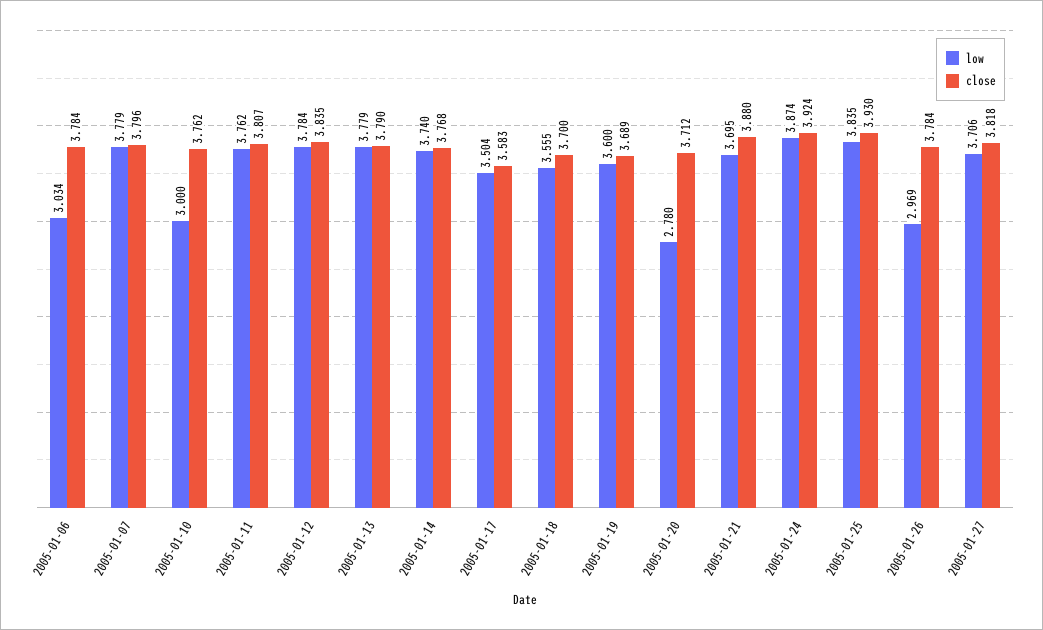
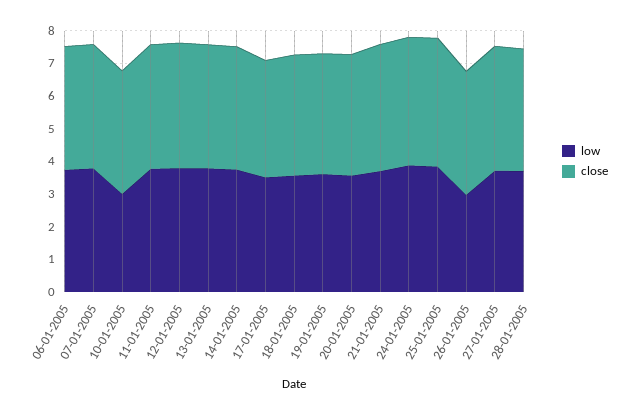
low, 2005-01-06: 3.034 -> 3.75
low, 2005-01-20: 2.78 -> 3.5
low, 28-01-2005: none -> 3.75
close, 28-01-2005: none -> 3.75

